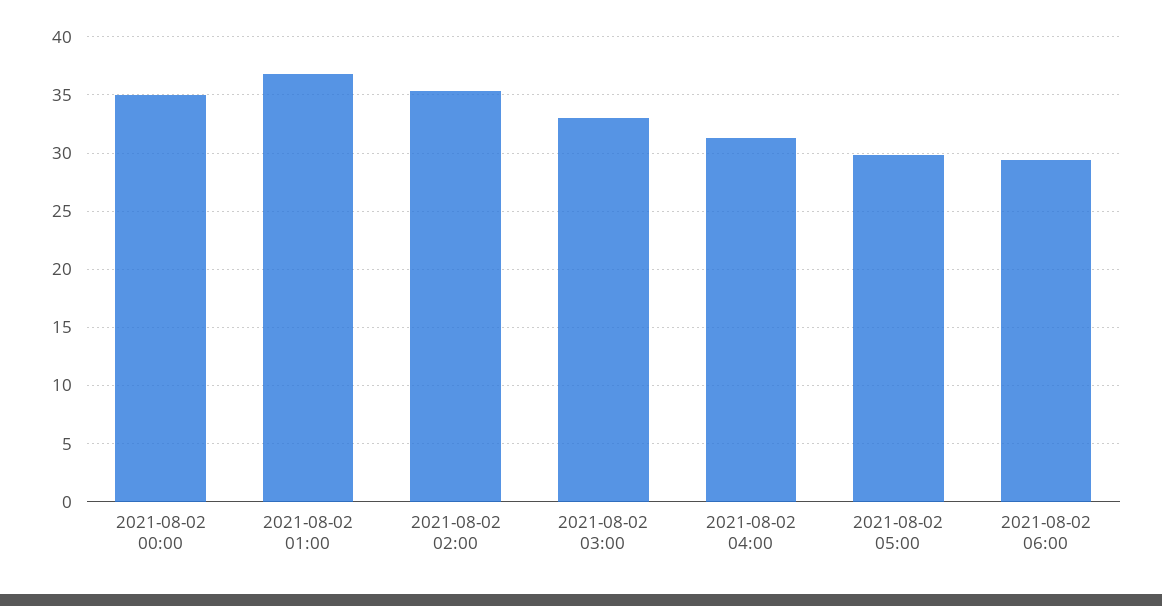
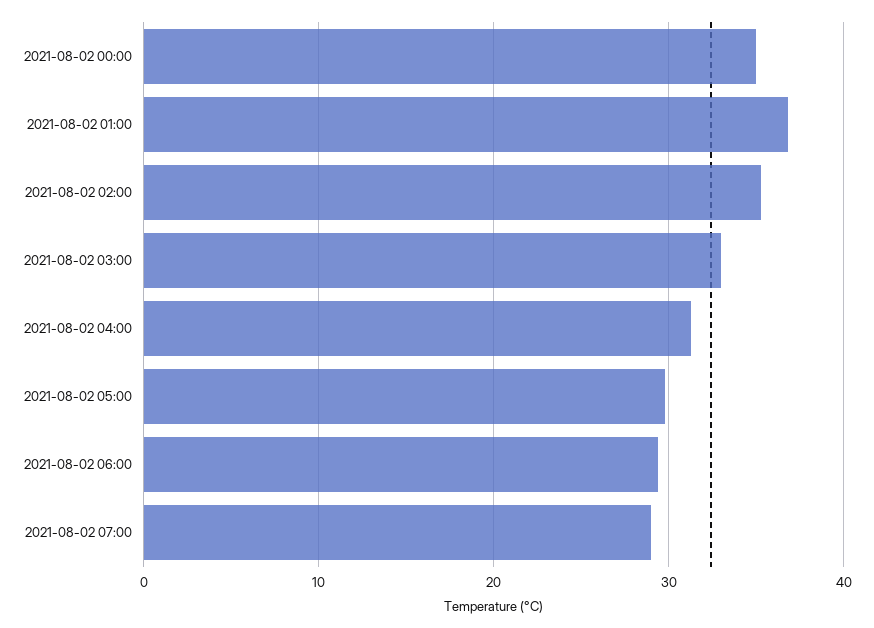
2021-08-02 07:00: none -> 29

